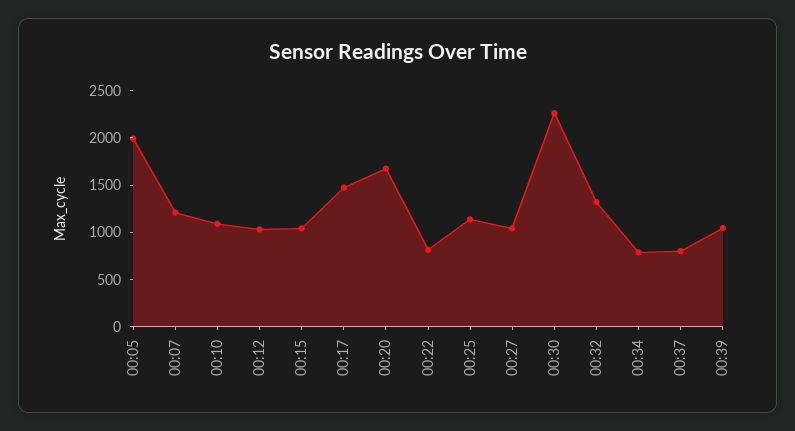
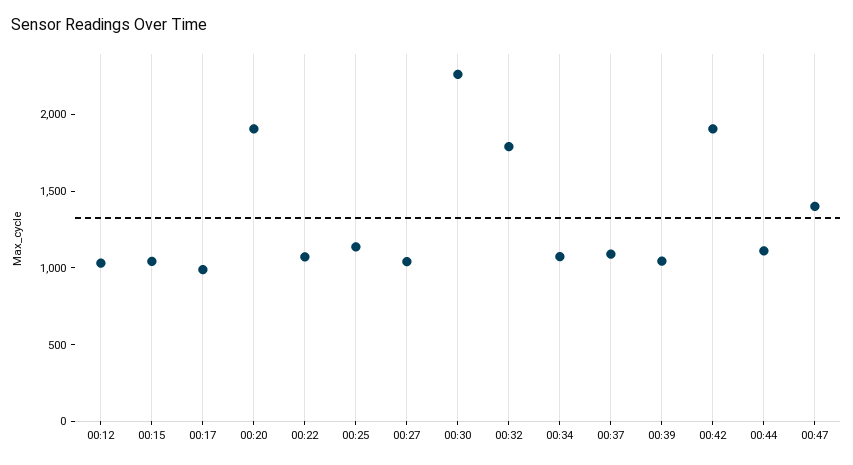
00:05: 2000 -> none
00:07: 1200 -> none
00:10: 1100 -> none
00:17: 1500 -> 1000
00:20: 1700 -> 1900
00:22: 800 -> 1100
00:32: 1300 -> 1800
00:34: 800 -> 1100
00:37: 800 -> 1100
00:42: none -> 1900
00:44: none -> 1100
00:47: none -> 1400

